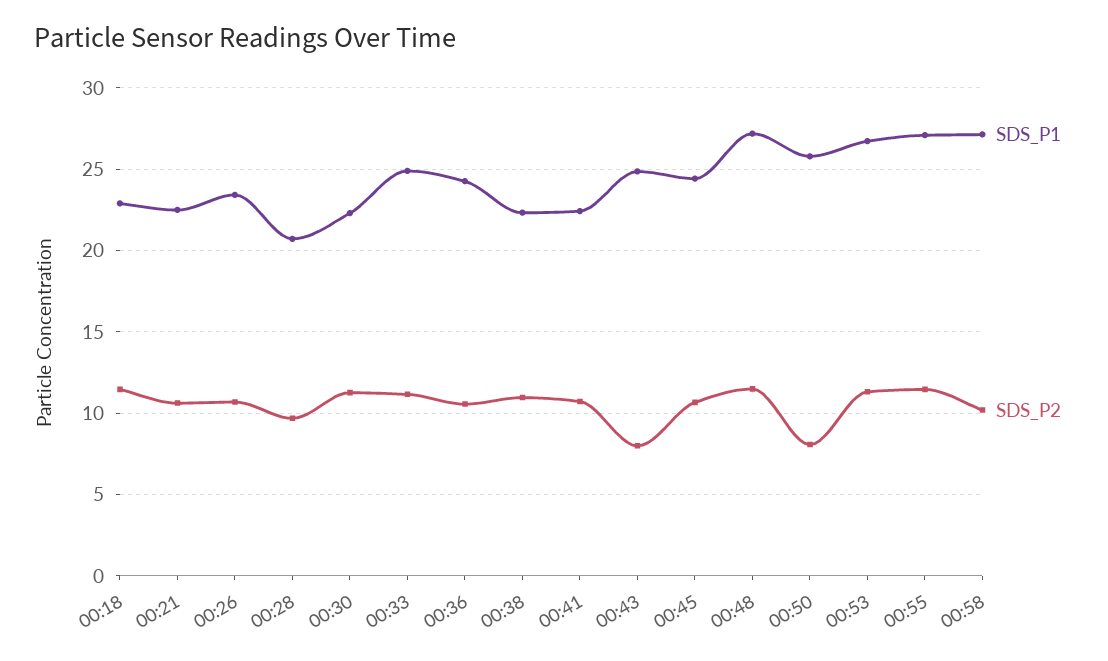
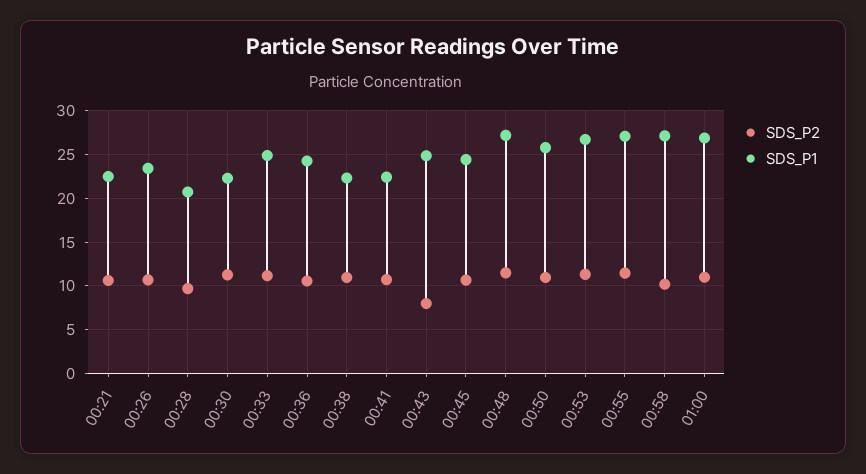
SDS_P1, 00:18: 23 -> none
SDS_P2, 00:18: 11.5 -> none
SDS_P2, 00:50: 8 -> 11
SDS_P2, 01:00: none -> 11
SDS_P1, 01:00: none -> 27

